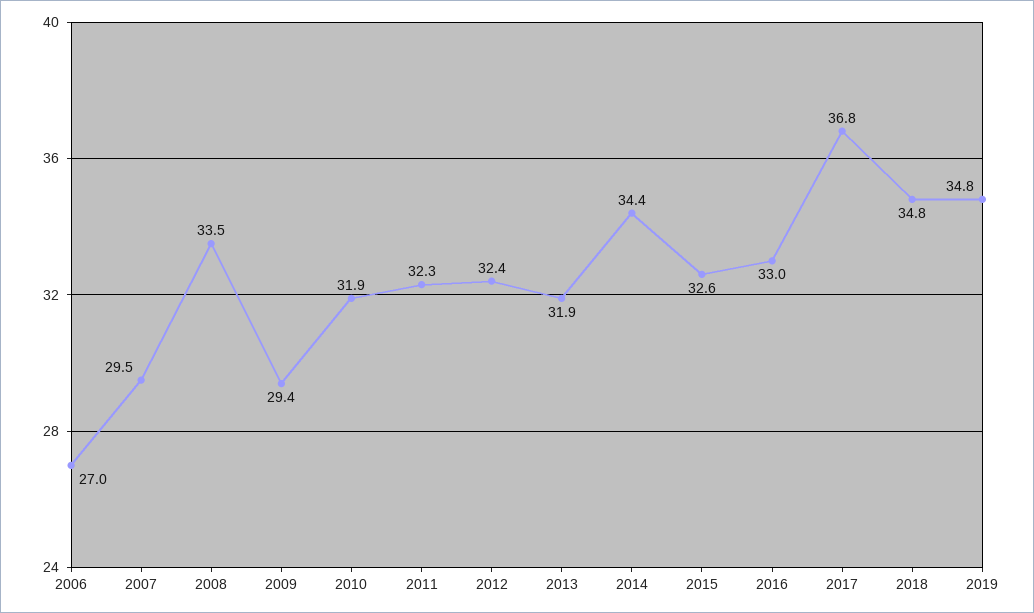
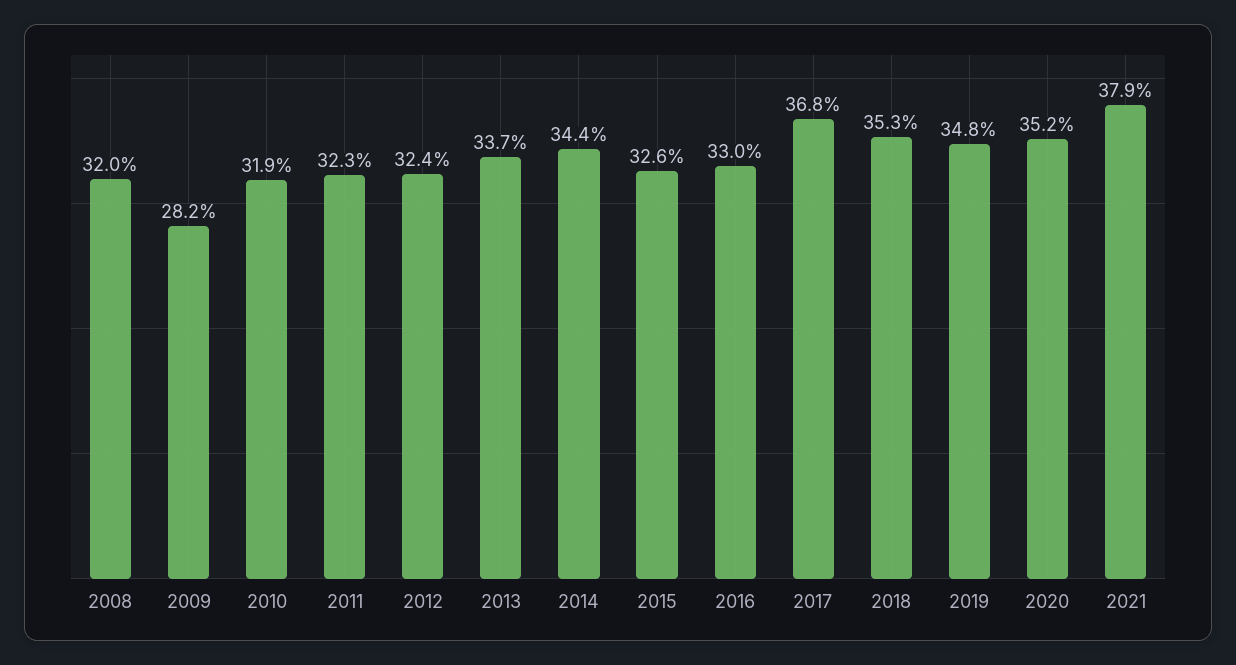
2006: 27 -> none
2007: 29.5 -> none
2008: 33.5 -> 32
2009: 29.4 -> 28.2
2013: 31.9 -> 33.7
2018: 34.8 -> 35.3
2020: none -> 35.2
2021: none -> 37.9

